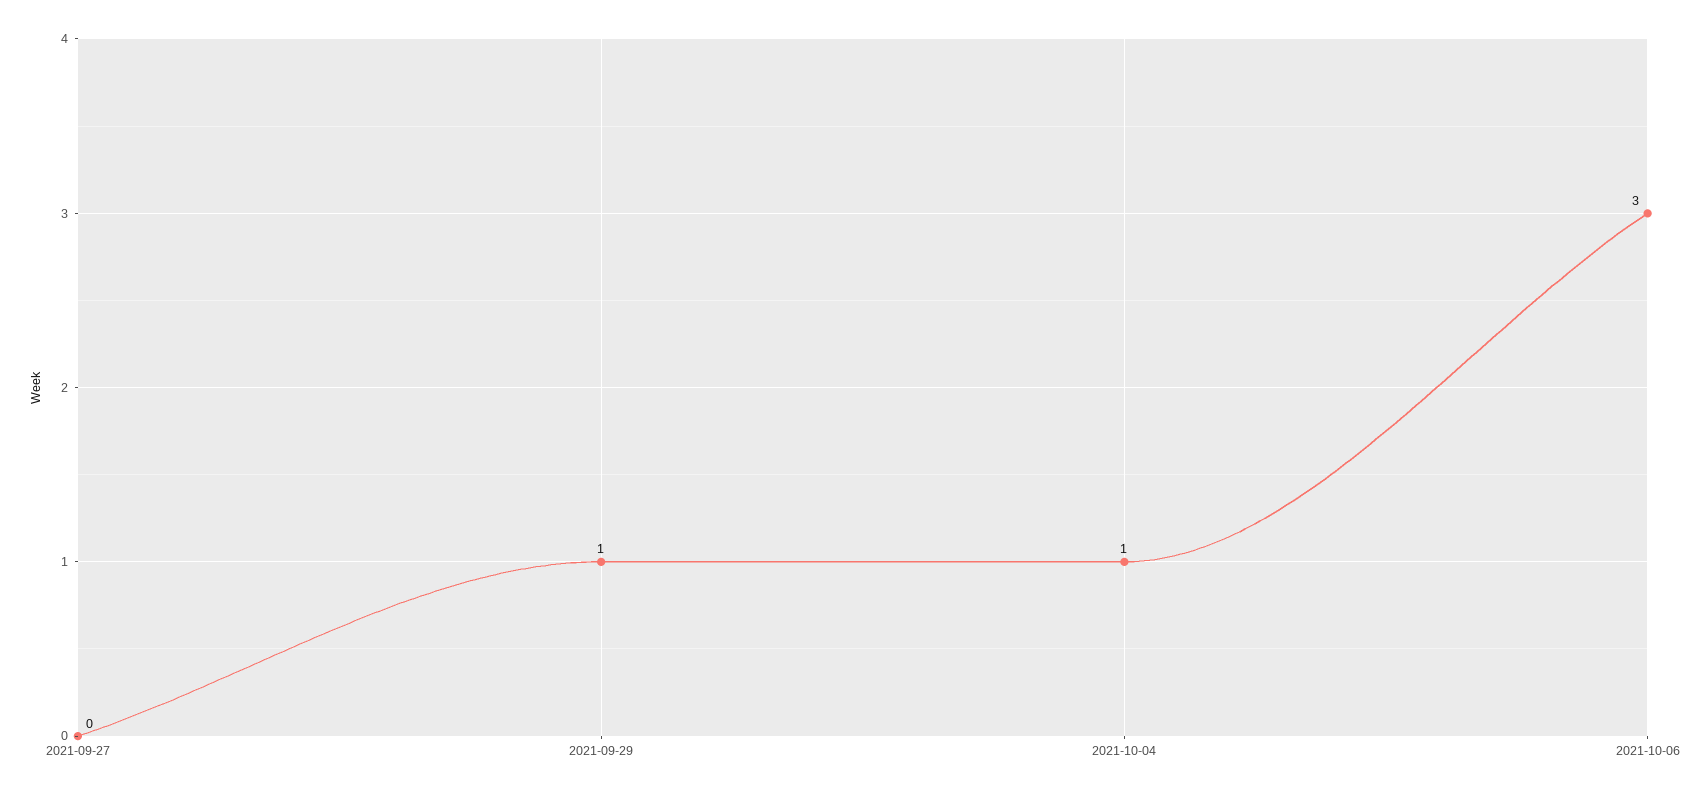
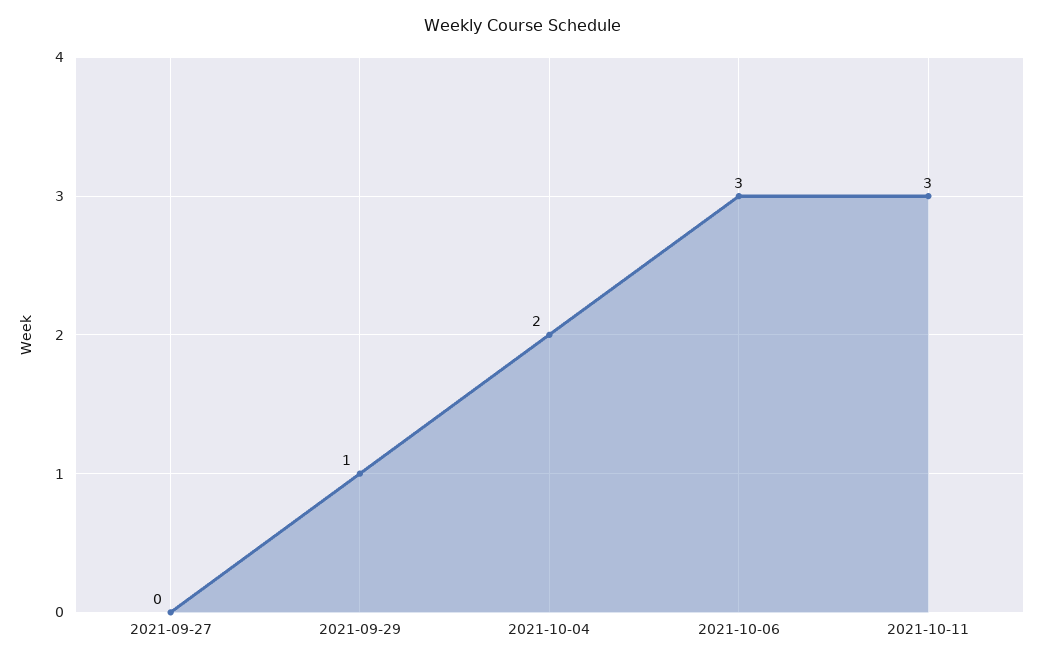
2021-10-04: 1 -> 2
2021-10-11: none -> 3

